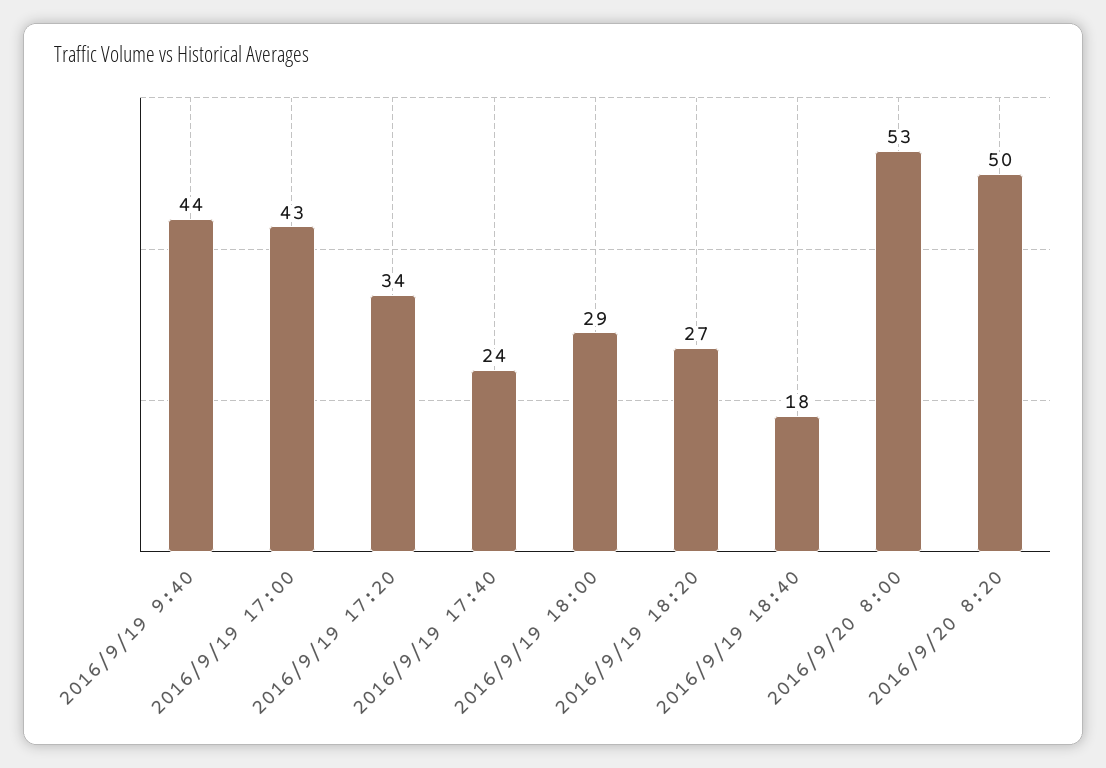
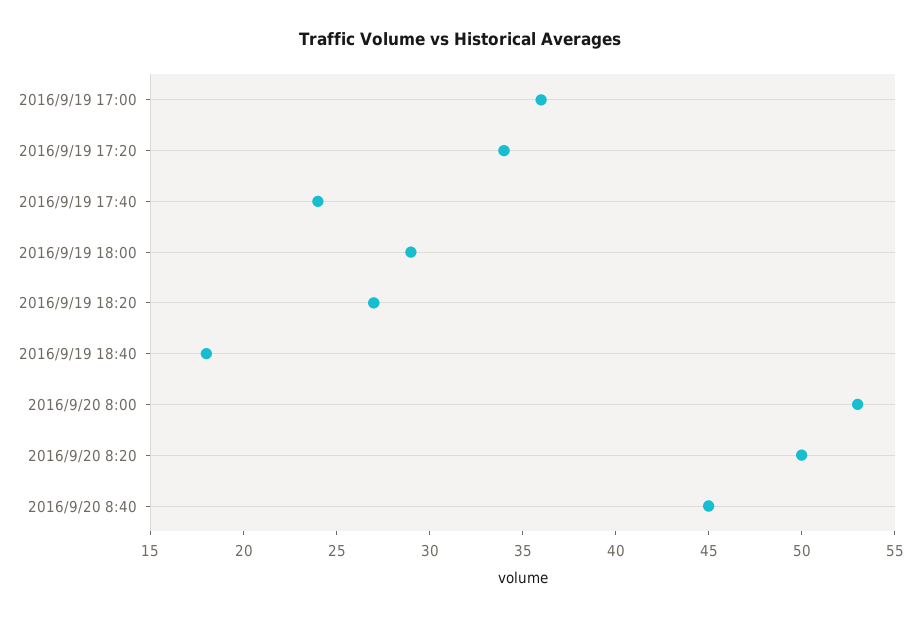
2016/9/19 9:40: 44 -> none
2016/9/19 17:00: 43 -> 36
2016/9/20 8:40: none -> 45

